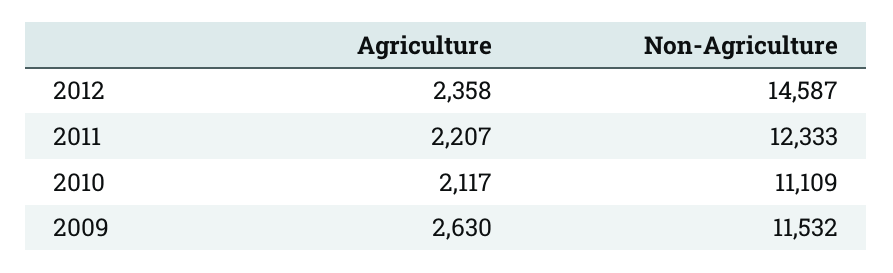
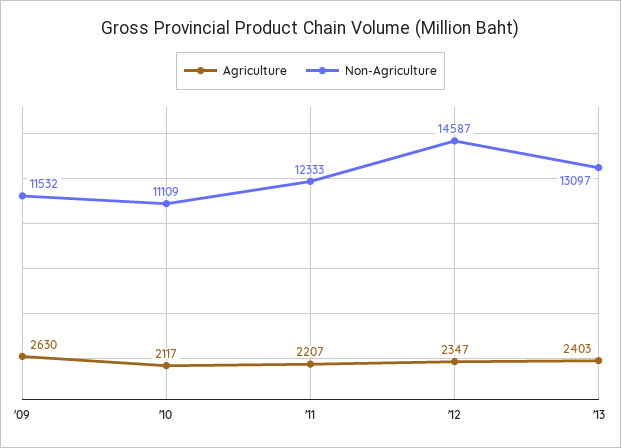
Agriculture, 2012: 2358 -> 2347
Agriculture, '13: none -> 2403
Non-Agriculture, '13: none -> 13097

